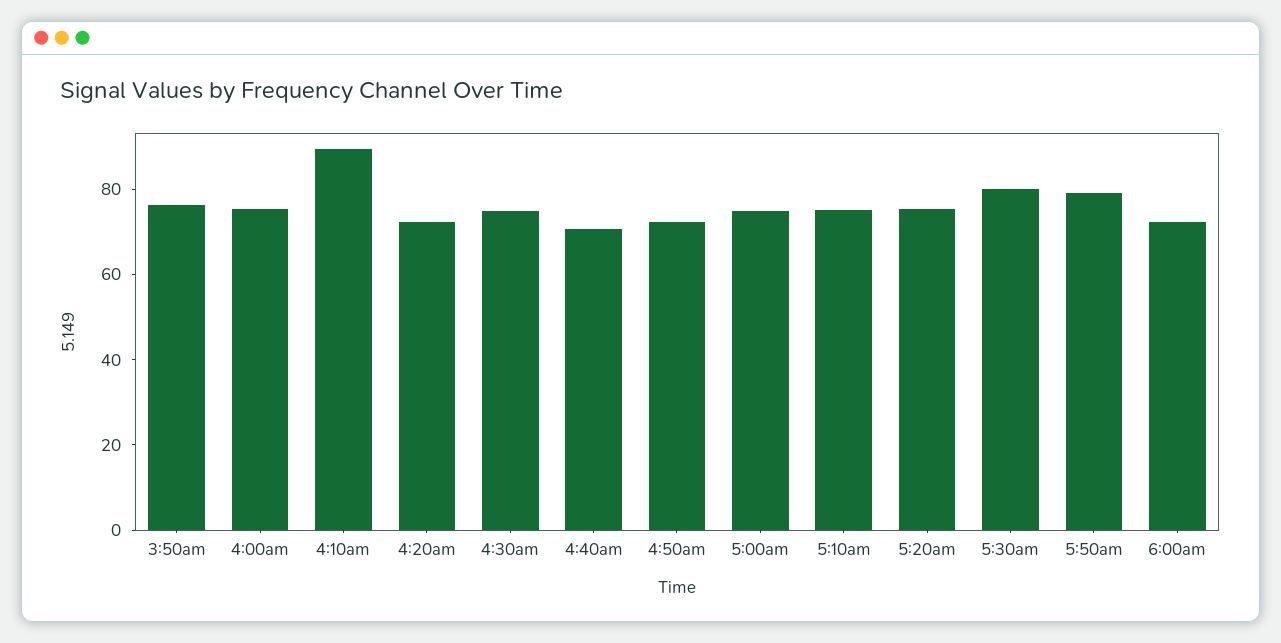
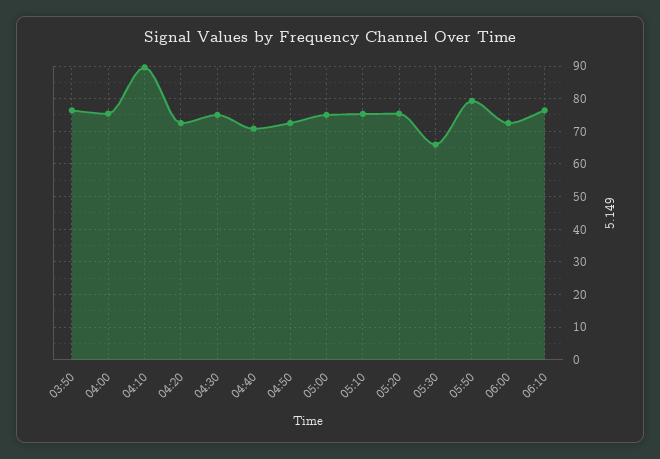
5:30am: 80 -> 66
06:10: none -> 76

